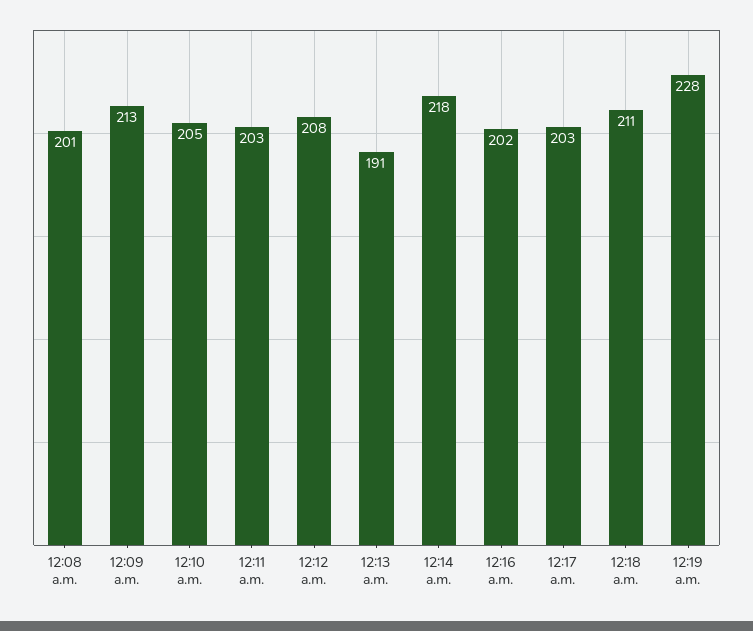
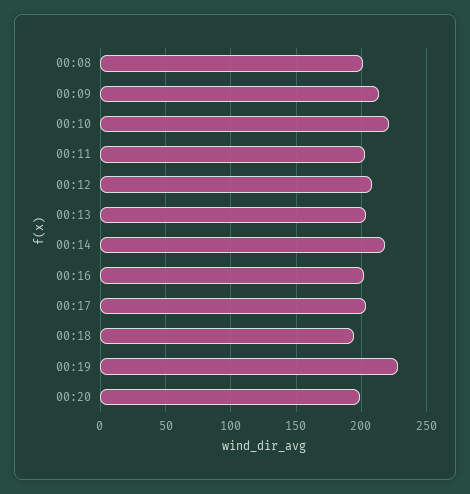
12:10 a.m.: 205 -> 220
12:13 a.m.: 191 -> 205
12:18 a.m.: 211 -> 195
00:20: none -> 200

